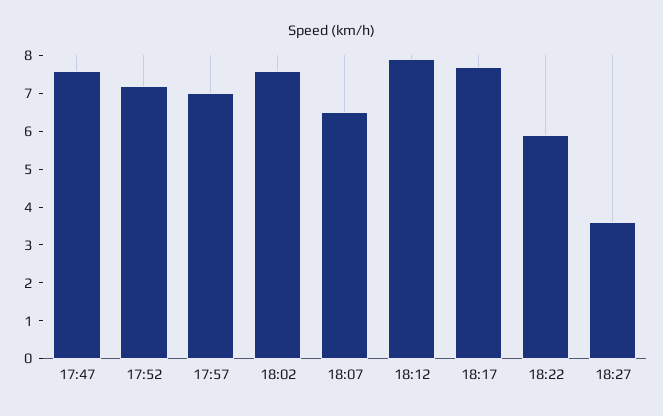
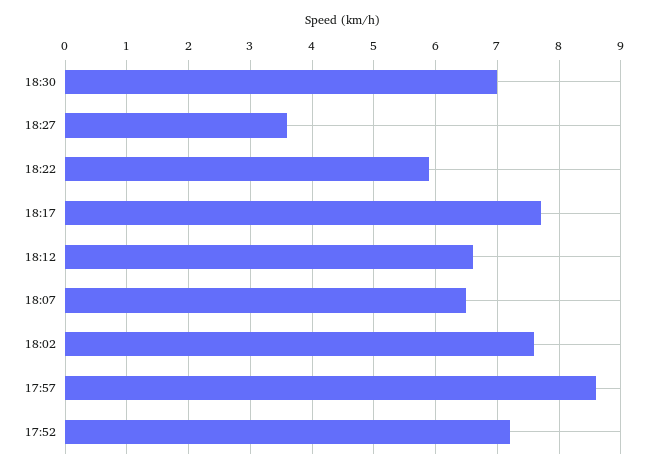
17:47: 7.5 -> none
17:57: 7 -> 8.6
18:12: 8 -> 6.6
18:30: none -> 7

